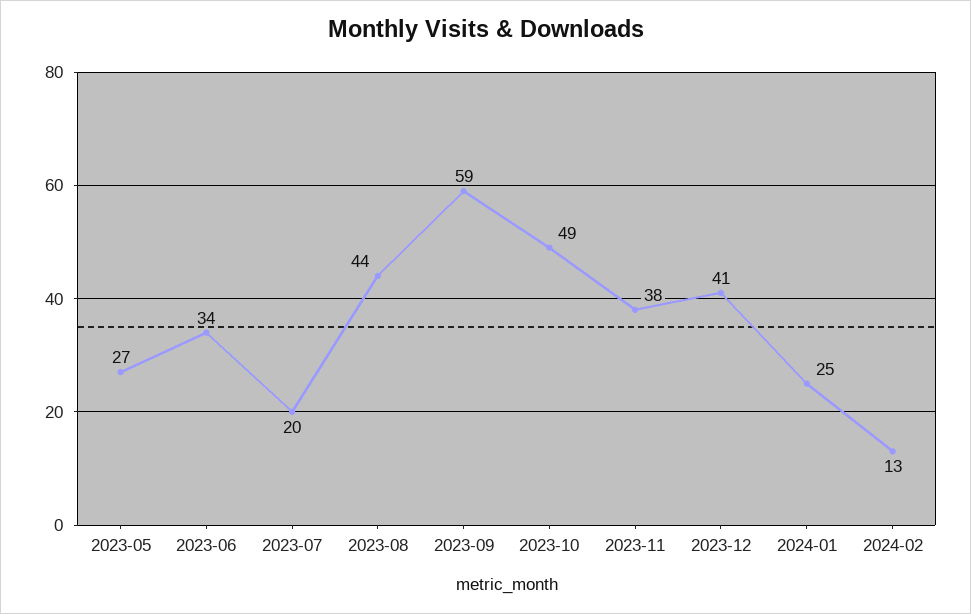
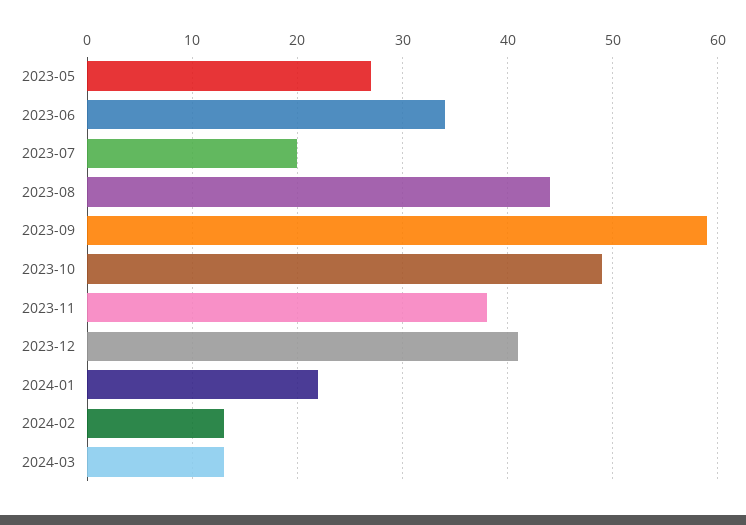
2024-01: 25 -> 22
2024-03: none -> 13

